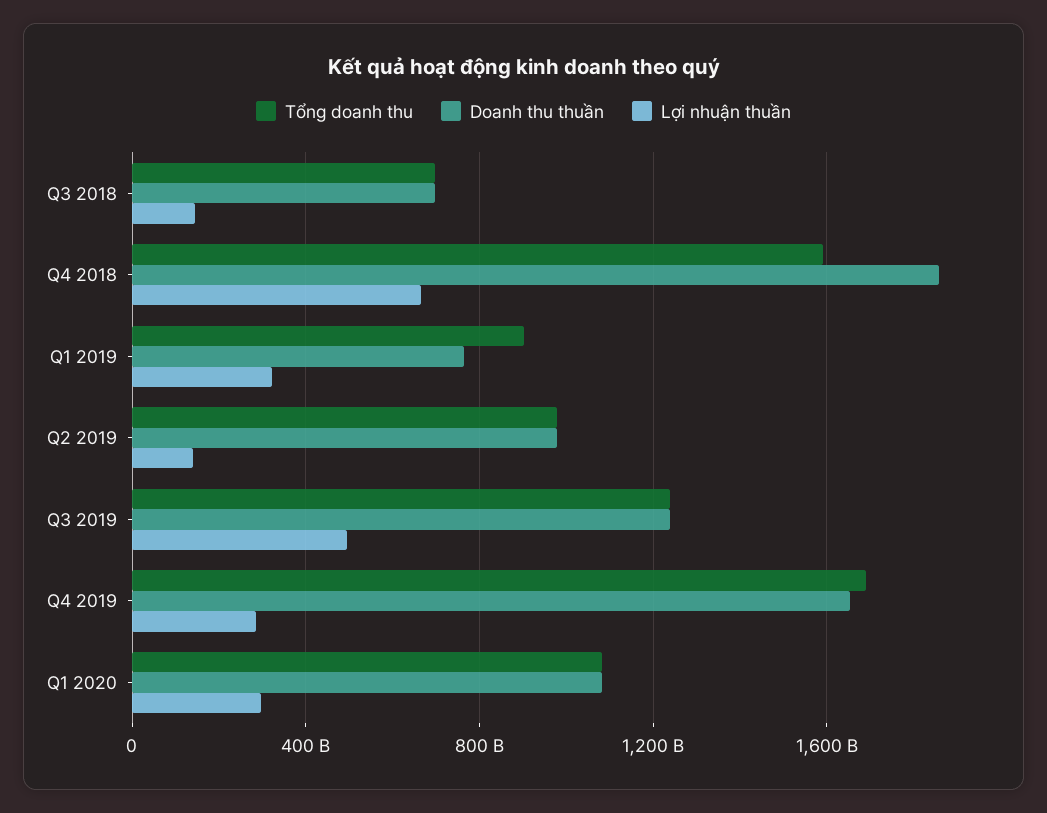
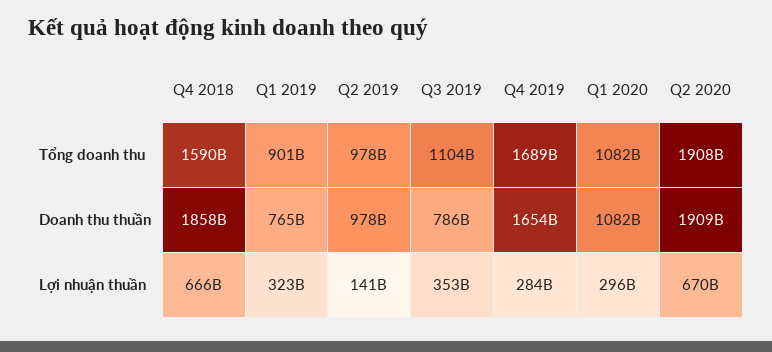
Tổng doanh thu, Q3 2018: 700000000000 -> none
Doanh thu thuần, Q3 2018: 700000000000 -> none
Lợi nhuận thuần, Q3 2018: 150000000000 -> none
Tổng doanh thu, Q3 2019: 1250000000000 -> 1104000000000
Doanh thu thuần, Q3 2019: 1250000000000 -> 786000000000
Lợi nhuận thuần, Q3 2019: 500000000000 -> 353000000000
Tổng doanh thu, Q2 2020: none -> 1908000000000
Doanh thu thuần, Q2 2020: none -> 1909000000000
Lợi nhuận thuần, Q2 2020: none -> 670000000000

